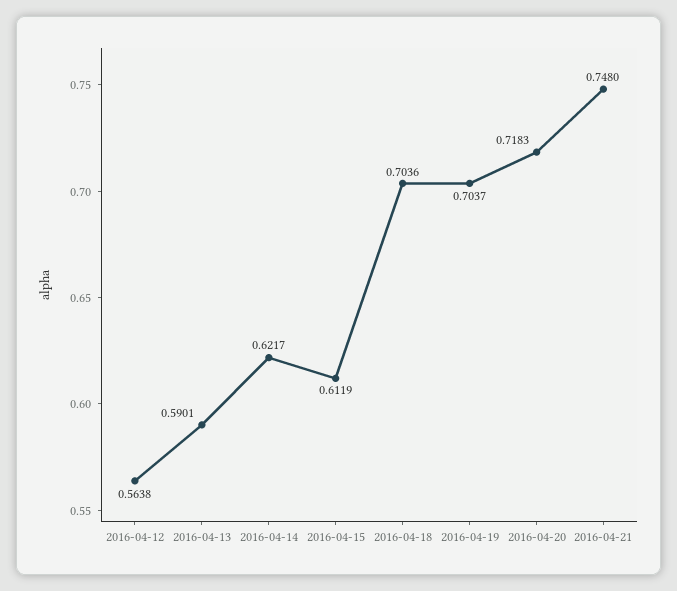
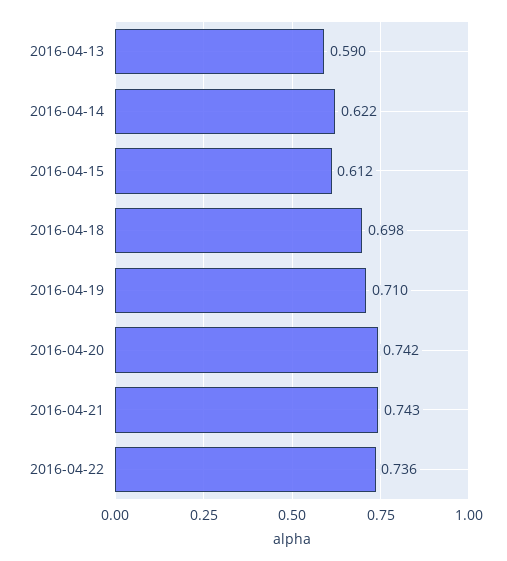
2016-04-12: 0.5638 -> none
2016-04-18: 0.7036 -> 0.698
2016-04-19: 0.7037 -> 0.71
2016-04-20: 0.7183 -> 0.742
2016-04-21: 0.748 -> 0.743
2016-04-22: none -> 0.736

